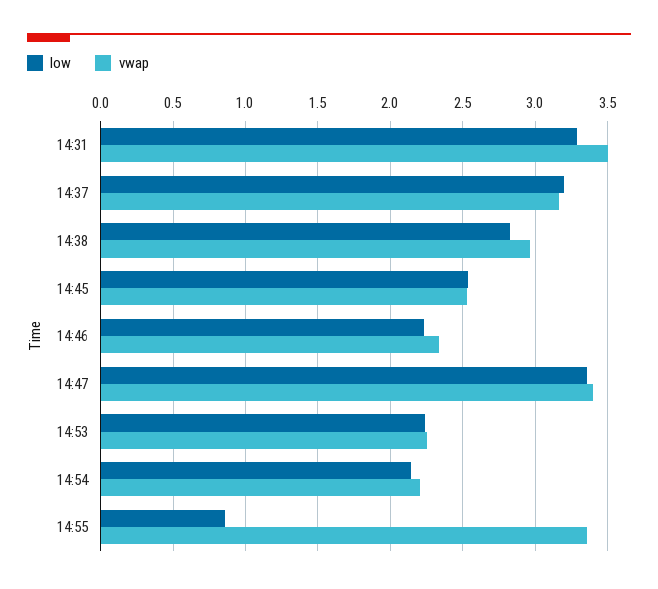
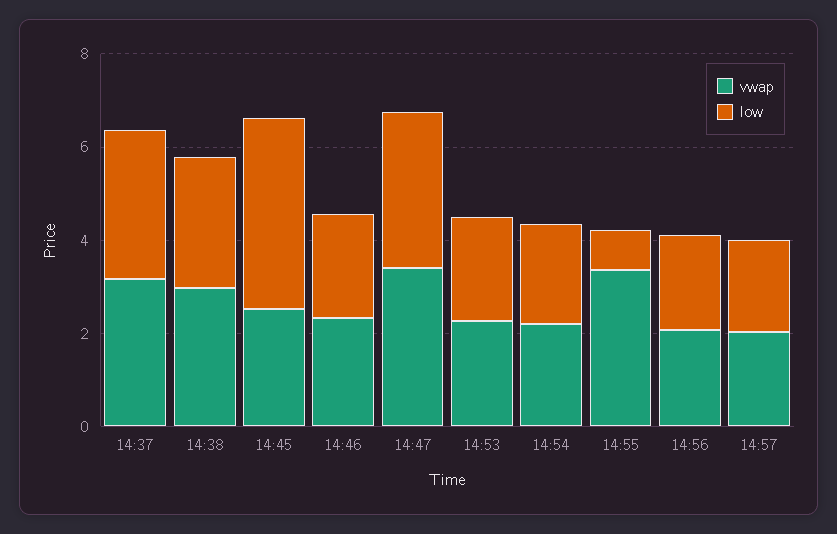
low, 14:31: 3.3 -> none
vwap, 14:31: 3.5 -> none
low, 14:45: 2.55 -> 4
vwap, 14:56: none -> 2
low, 14:56: none -> 2
vwap, 14:57: none -> 2
low, 14:57: none -> 2

